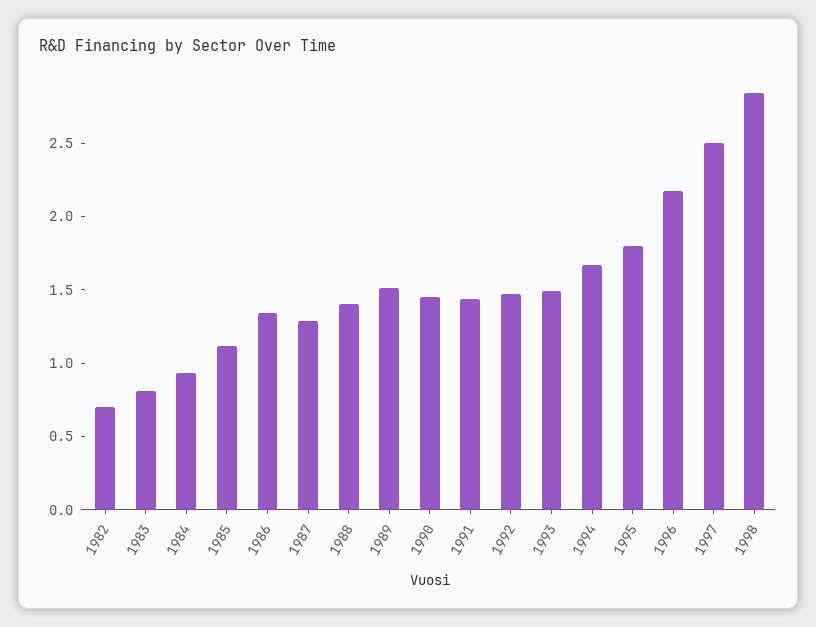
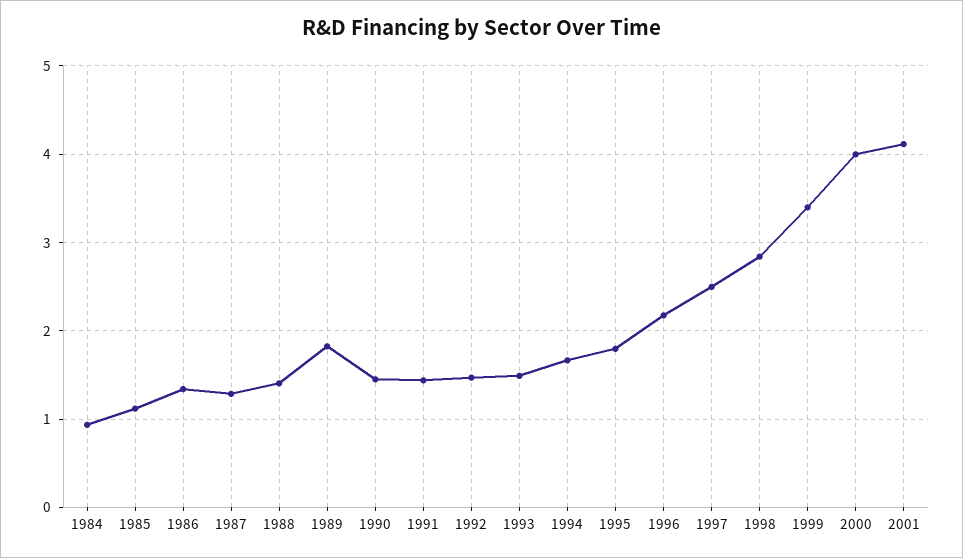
1982: 0.7 -> none
1983: 0.8 -> none
1989: 1.5 -> 1.8
1999: none -> 3.4
2000: none -> 4
2001: none -> 4.1

